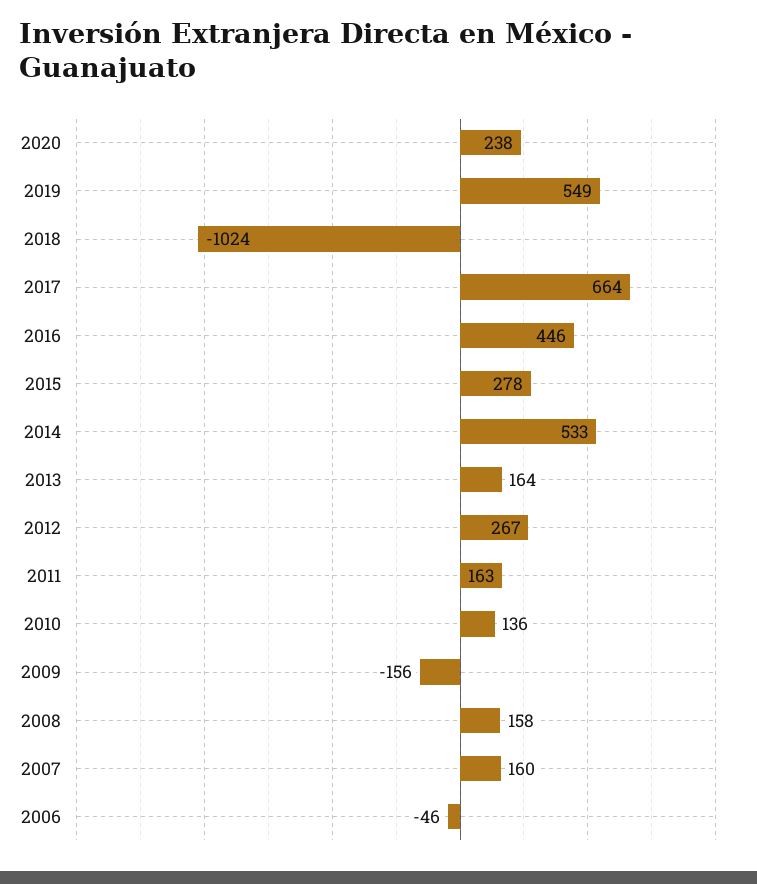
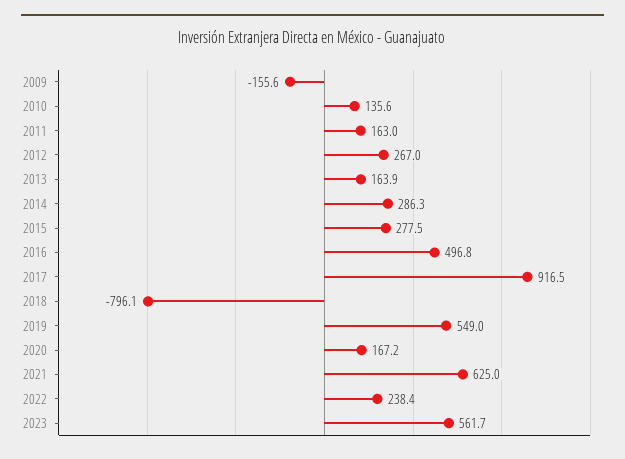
2020: 238 -> 167.2
2018: -1024 -> -796.1
2017: 664 -> 916.5
2016: 446 -> 496.8
2014: 533 -> 286.3
2008: 158 -> none
2007: 160 -> none
2006: -46 -> none
2021: none -> 625
2022: none -> 238.4
2023: none -> 561.7

